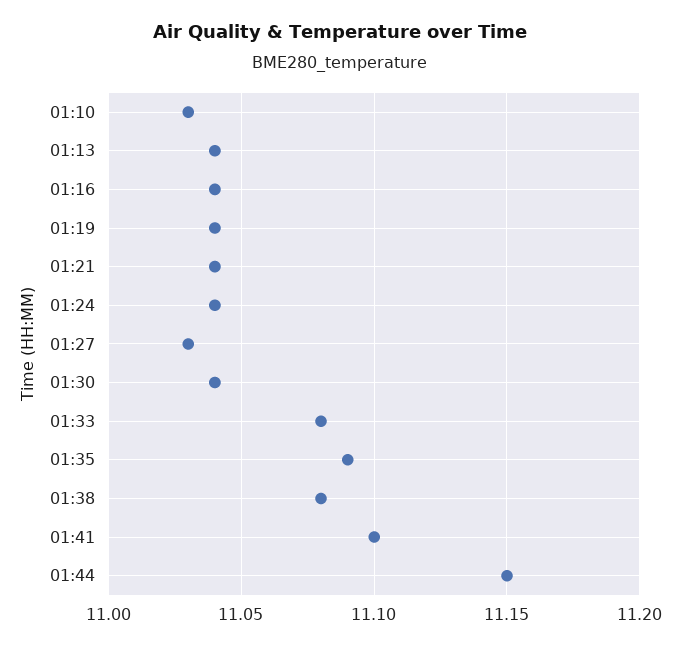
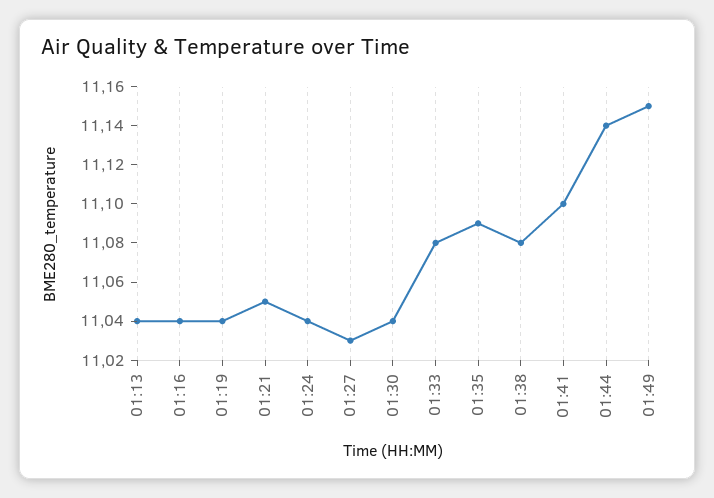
01:10: 11.03 -> none
01:21: 11.04 -> 11.05
01:44: 11.15 -> 11.14
01:49: none -> 11.15

